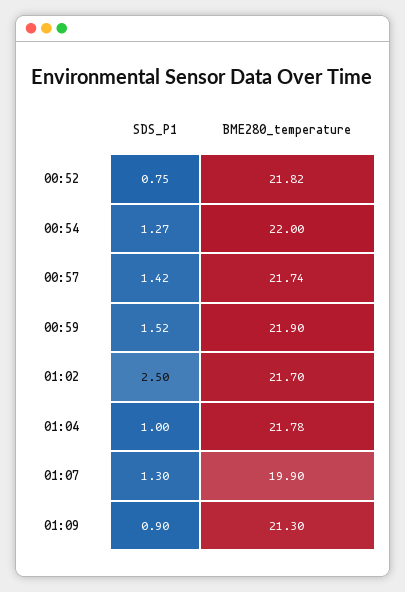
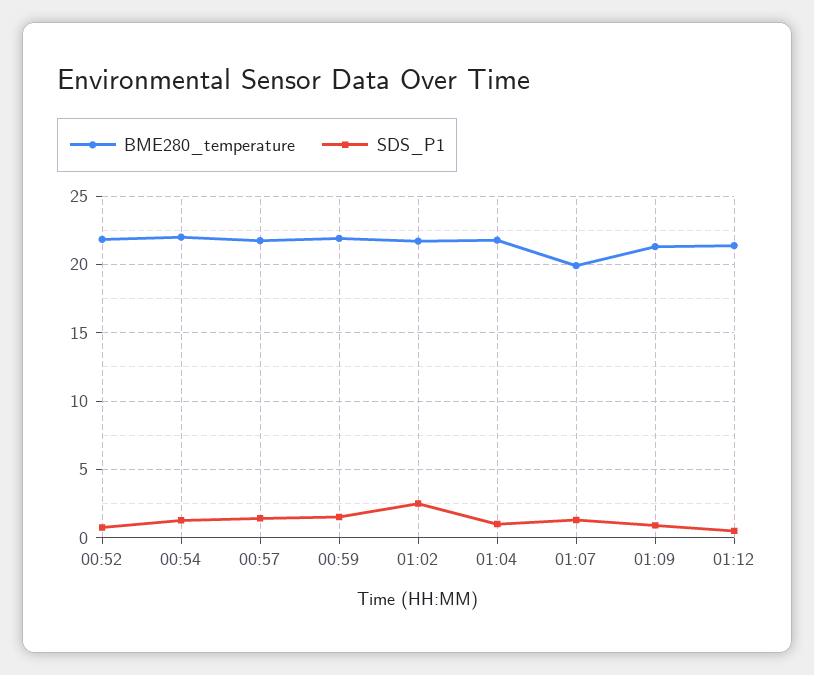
BME280_temperature, 01:12: none -> 21.5
SDS_P1, 01:12: none -> 0.5

